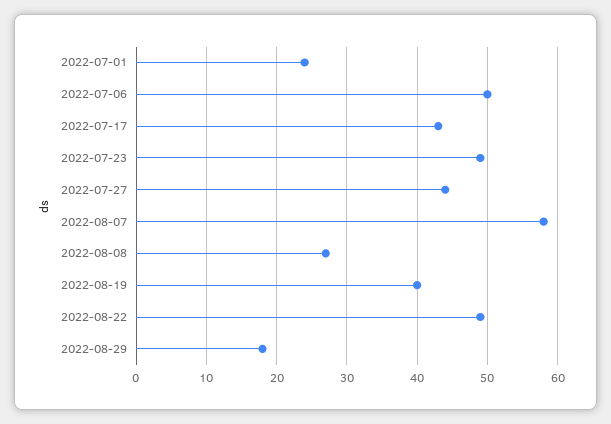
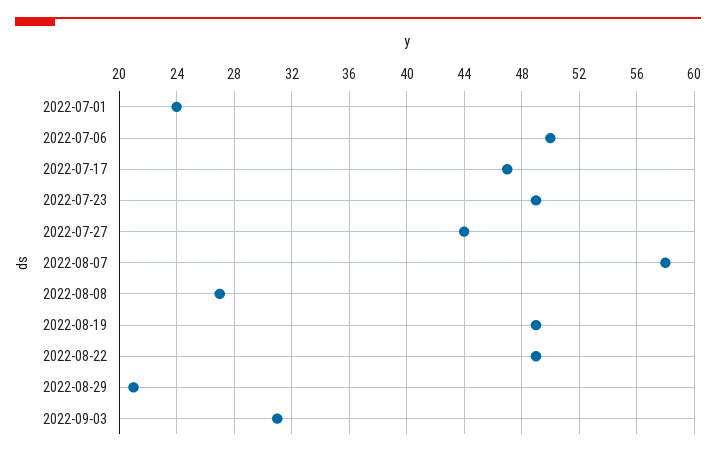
2022-07-17: 43 -> 47
2022-08-19: 40 -> 49
2022-08-29: 18 -> 21
2022-09-03: none -> 31

